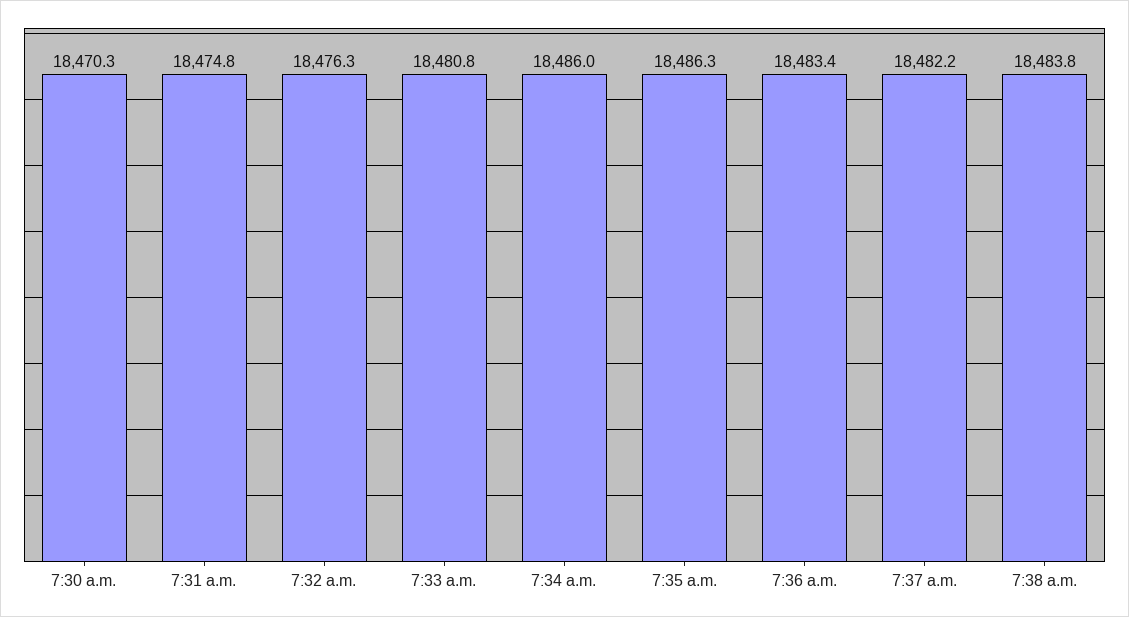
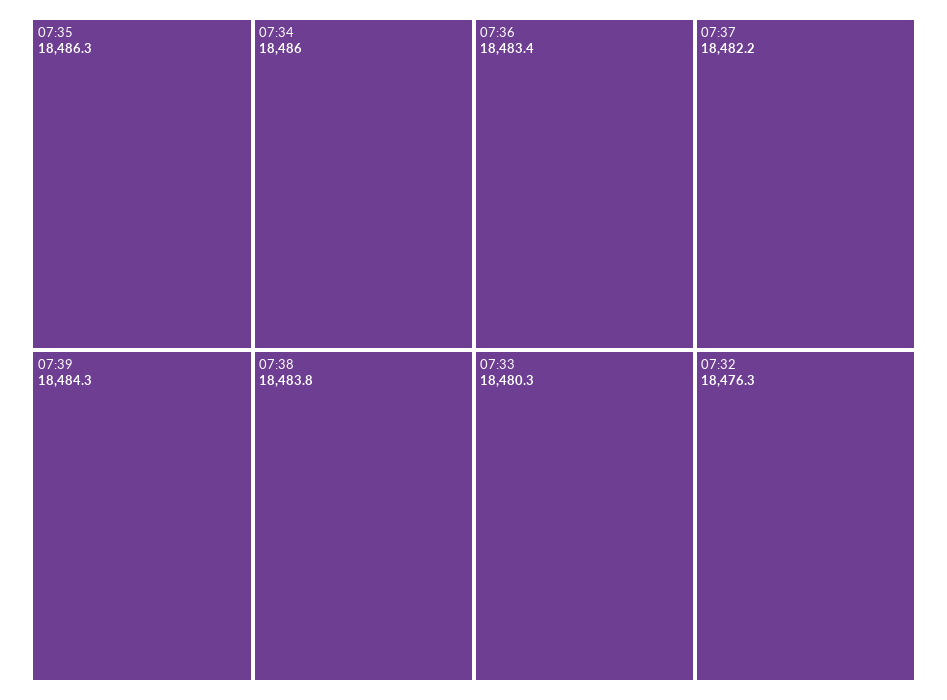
7:30 a.m.: 18470.3 -> none
7:31 a.m.: 18474.8 -> none
7:33 a.m.: 18480.8 -> 18480.3
07:39: none -> 18484.3

